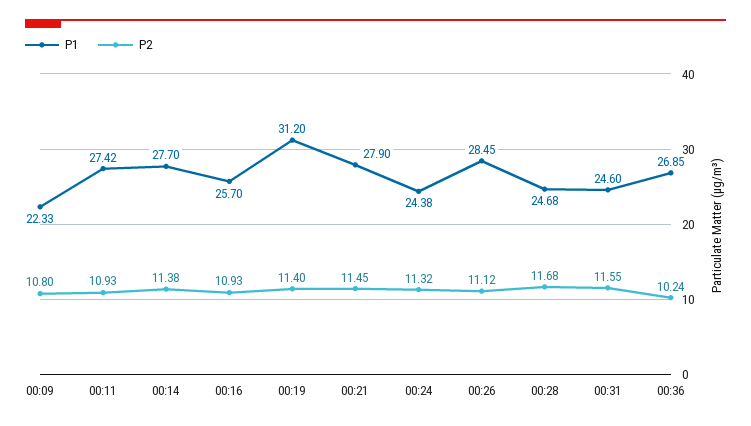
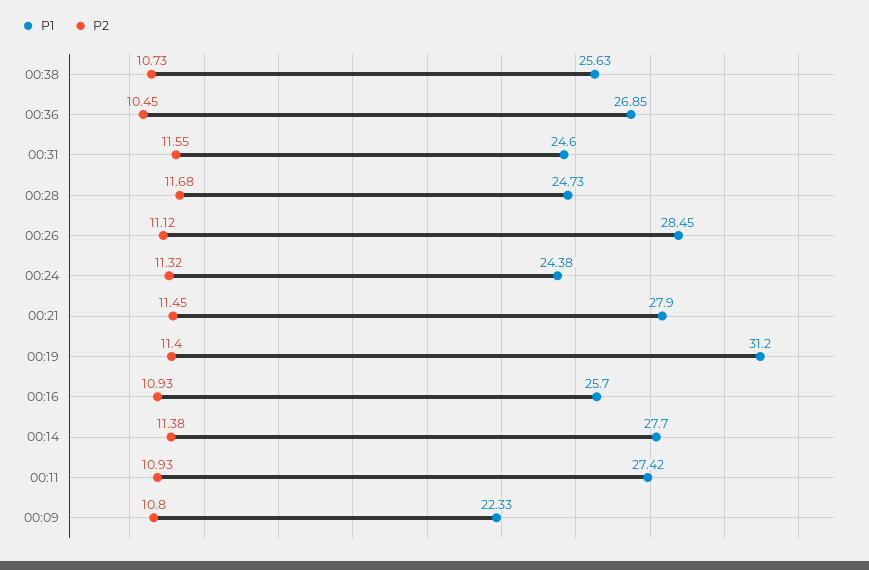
P1, 00:28: 24.68 -> 24.73
P2, 00:36: 10.24 -> 10.45
P1, 00:38: none -> 25.63
P2, 00:38: none -> 10.73

